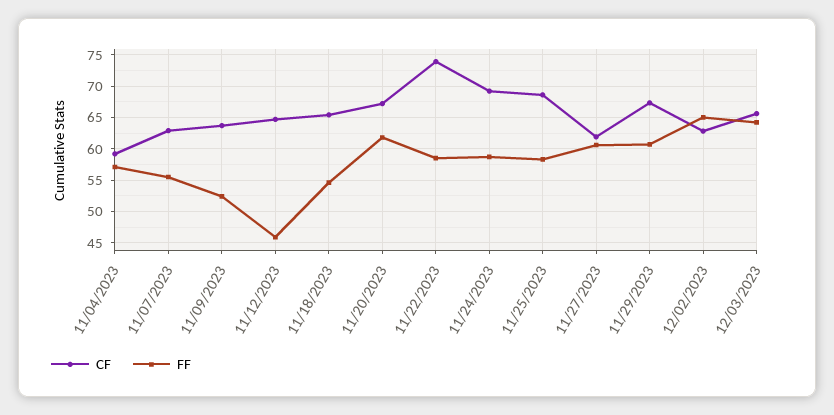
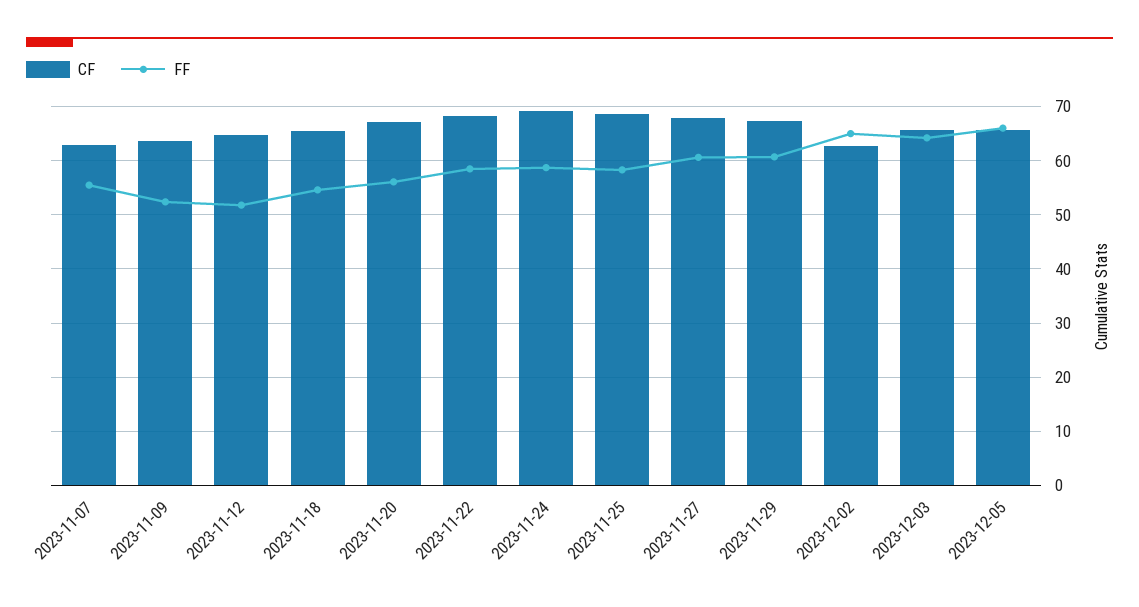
CF, 11/04/2023: 59 -> none
FF, 11/04/2023: 57 -> none
FF, 11/12/2023: 46 -> 52
FF, 11/20/2023: 62 -> 56
CF, 11/22/2023: 74 -> 68
CF, 11/27/2023: 62 -> 68
CF, 2023-12-05: none -> 66
FF, 2023-12-05: none -> 66

